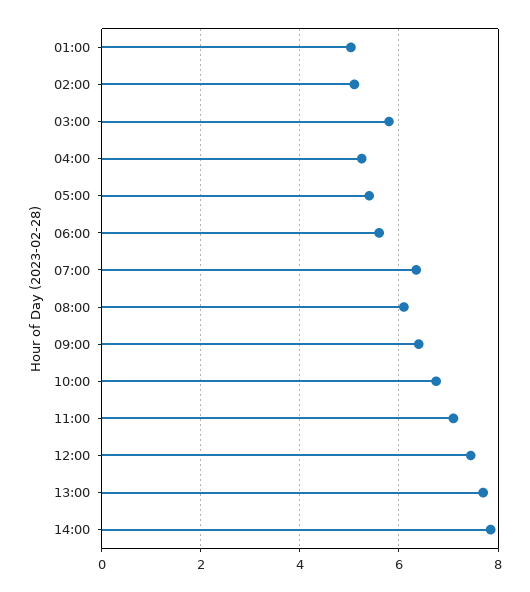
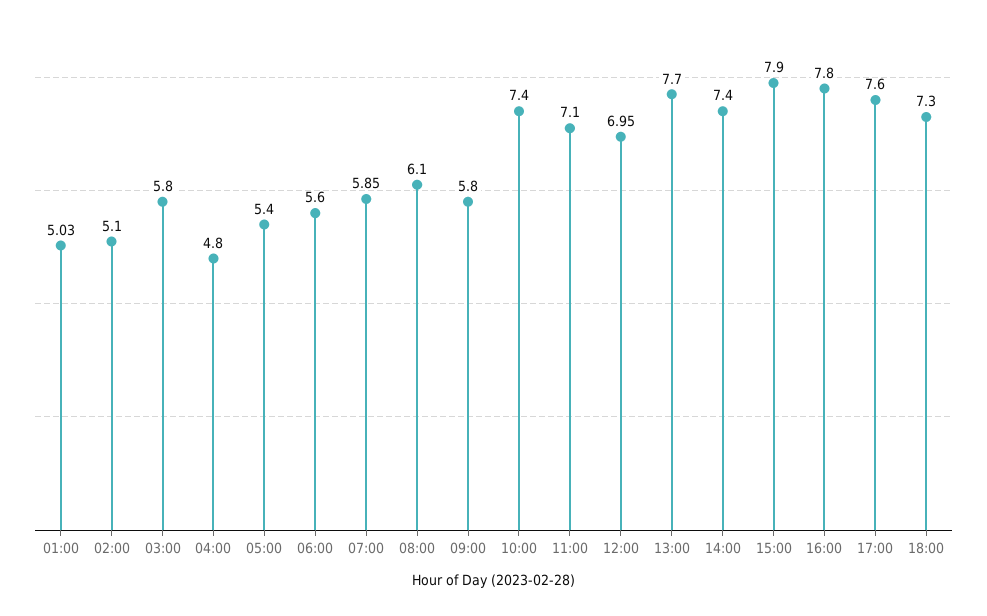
04:00: 5.2 -> 4.8
07:00: 6.4 -> 5.85
09:00: 6.4 -> 5.8
10:00: 6.8 -> 7.4
12:00: 7.4 -> 6.95
14:00: 7.8 -> 7.4
15:00: none -> 7.9
16:00: none -> 7.8
17:00: none -> 7.6
18:00: none -> 7.3

